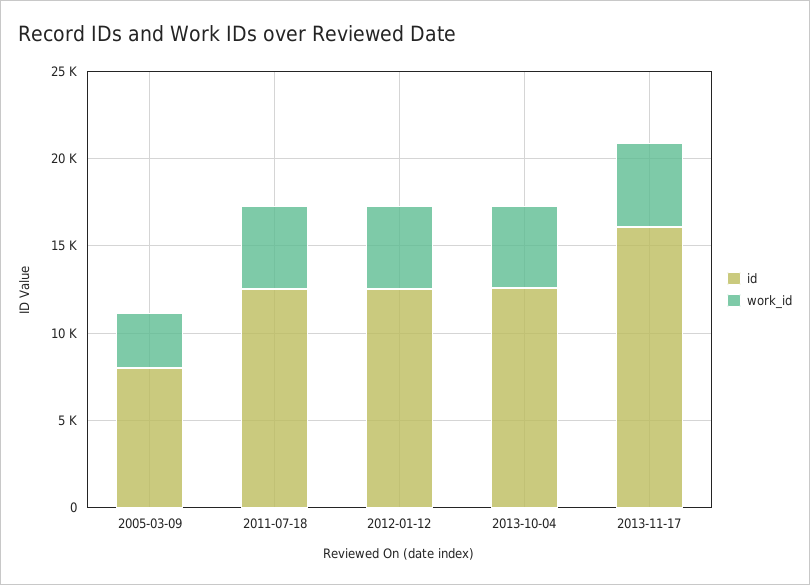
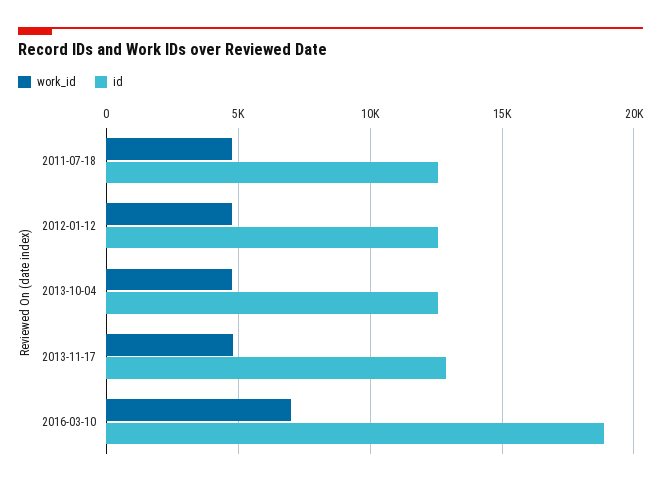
id, 2005-03-09: 8000 -> none
work_id, 2005-03-09: 3000 -> none
id, 2013-11-17: 16000 -> 13000
work_id, 2016-03-10: none -> 7000
id, 2016-03-10: none -> 19000

